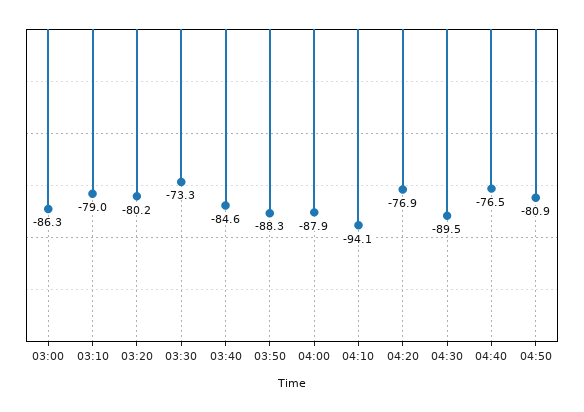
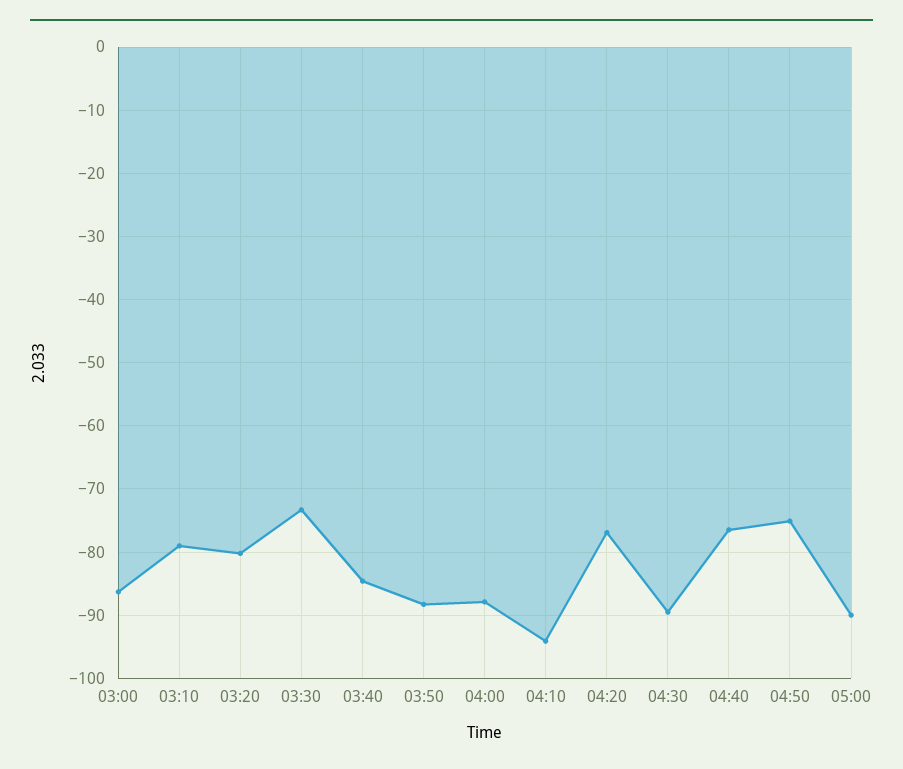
04:50: -80.9 -> -75
05:00: none -> -90

